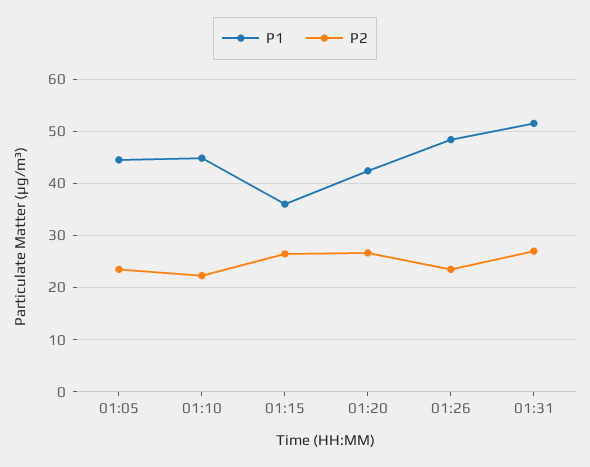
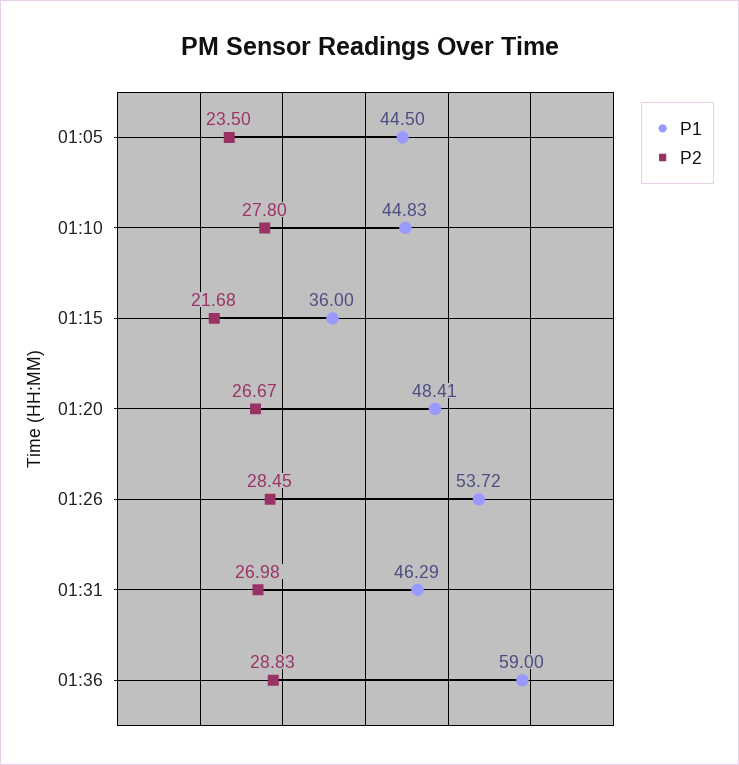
P2, 01:10: 22 -> 27.8
P2, 01:15: 26 -> 21.68
P1, 01:20: 42 -> 48.41
P1, 01:26: 48 -> 53.72
P2, 01:26: 24 -> 28.45
P1, 01:31: 52 -> 46.29
P1, 01:36: none -> 59
P2, 01:36: none -> 28.83

